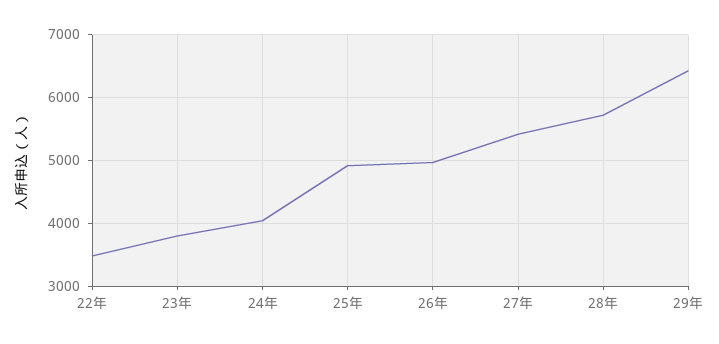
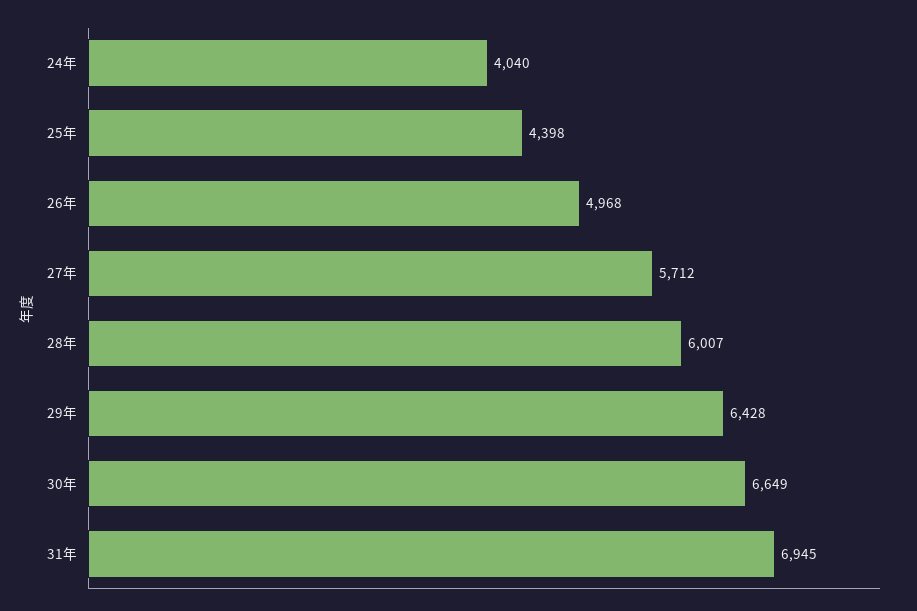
22年: 3500 -> none
23年: 3800 -> none
25年: 4900 -> 4398
27年: 5400 -> 5712
28年: 5700 -> 6007
30年: none -> 6649
31年: none -> 6945

